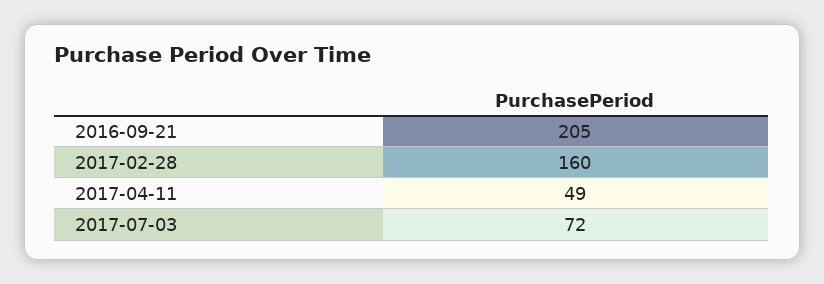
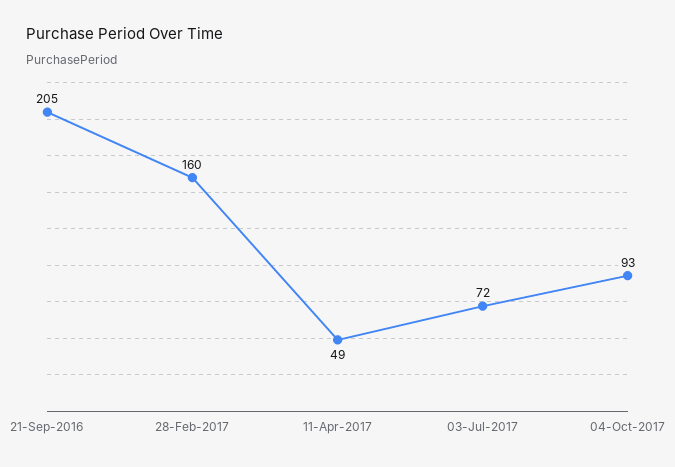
04-Oct-2017: none -> 93

